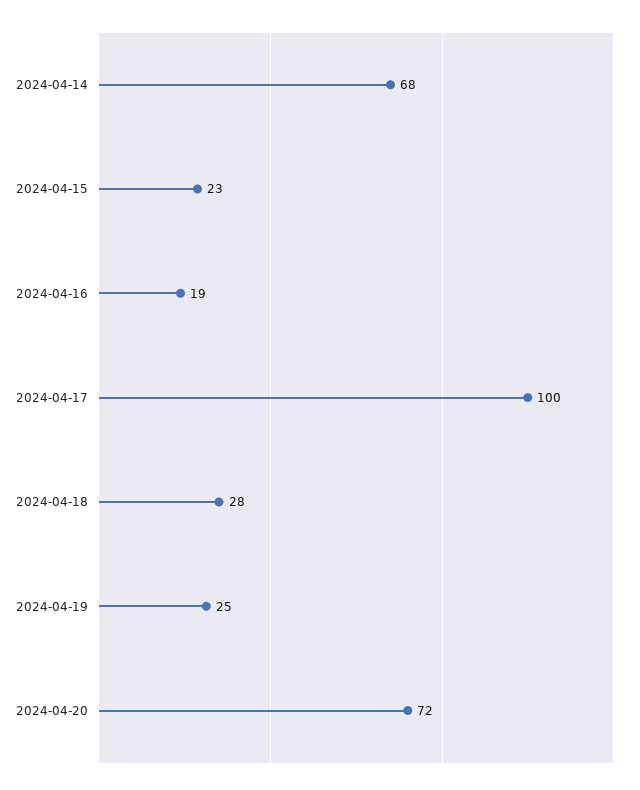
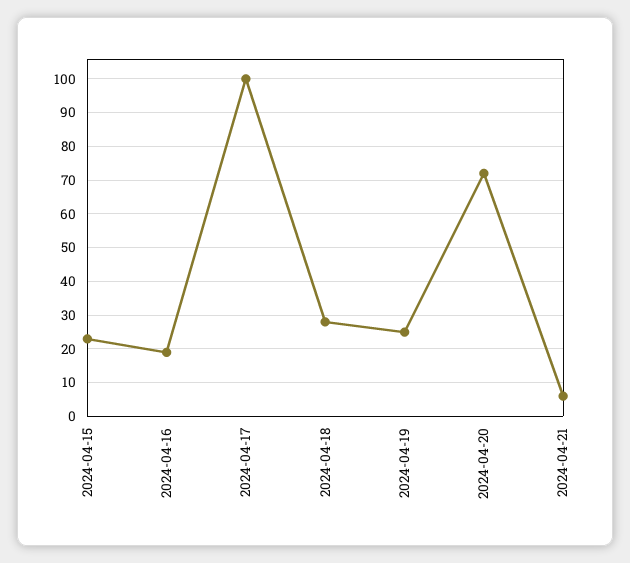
2024-04-14: 68 -> none
2024-04-21: none -> 5

